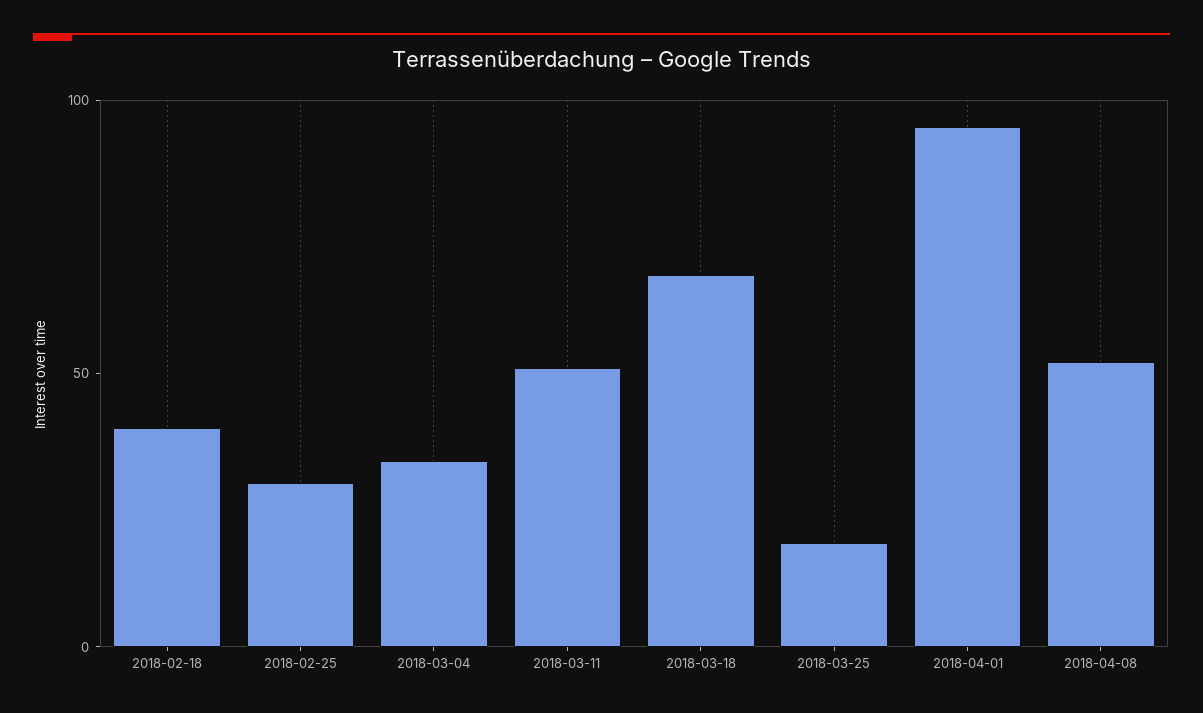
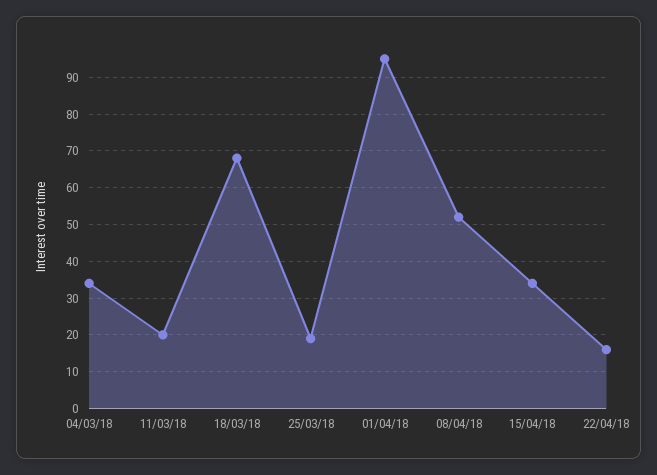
2018-02-18: 40 -> none
2018-02-25: 30 -> none
2018-03-11: 50 -> 20
15/04/18: none -> 35
22/04/18: none -> 15

